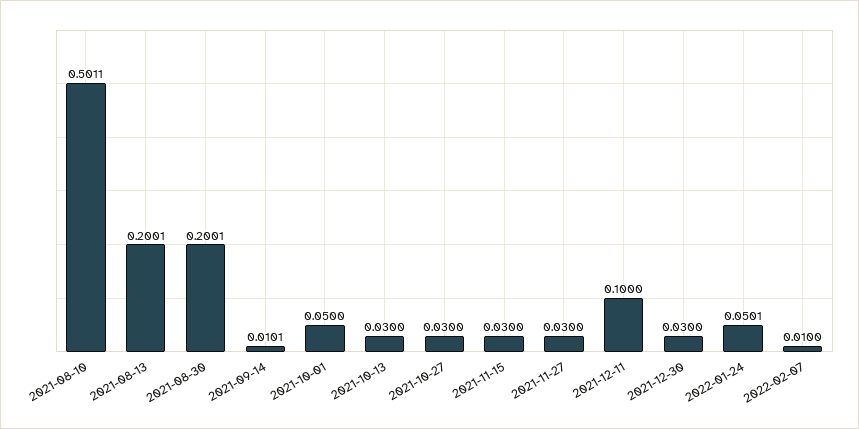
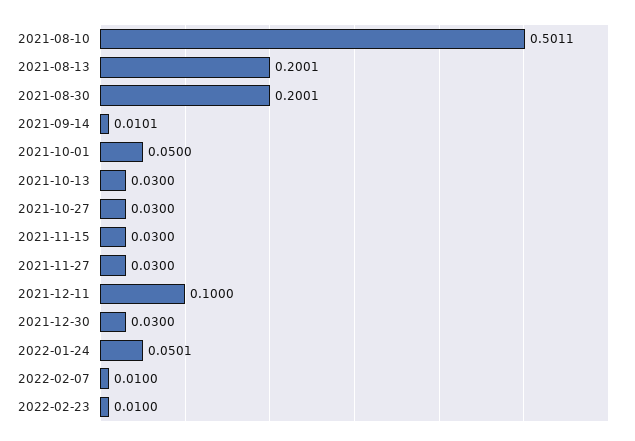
2022-02-23: none -> 0.01

